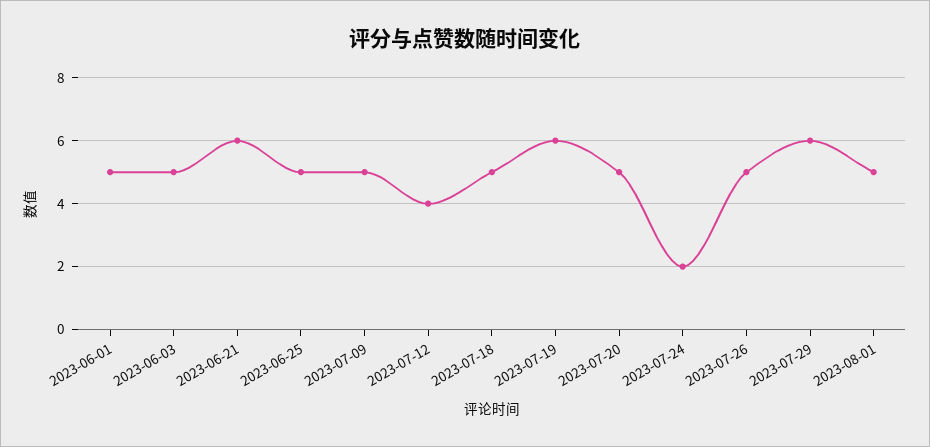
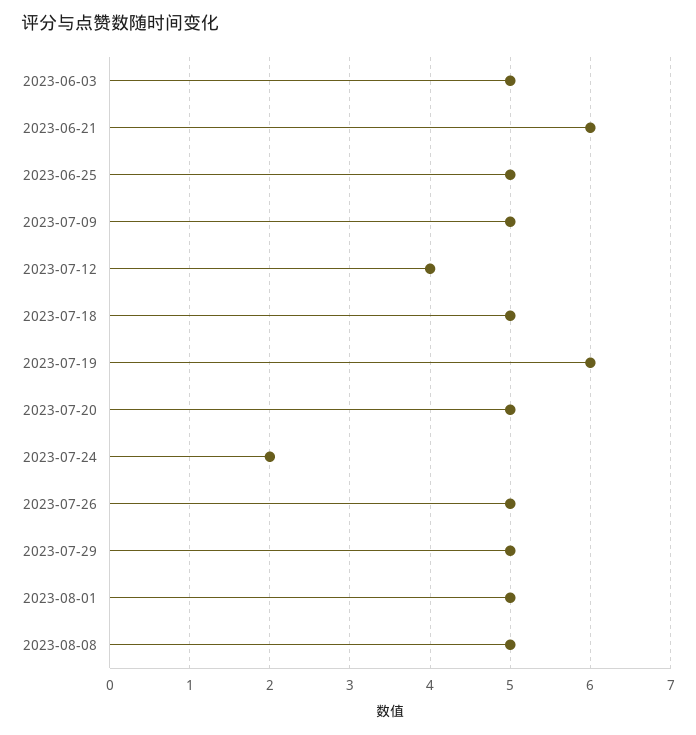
2023-06-01: 5 -> none
2023-07-29: 6 -> 5
2023-08-08: none -> 5

